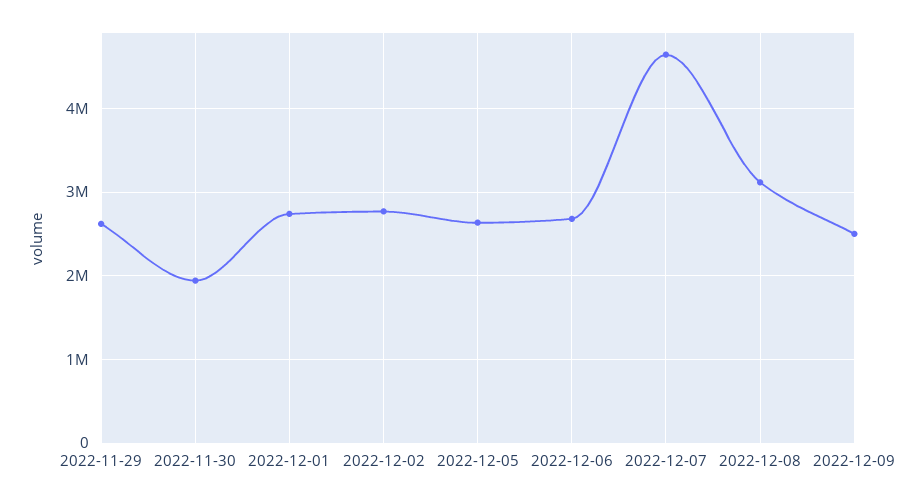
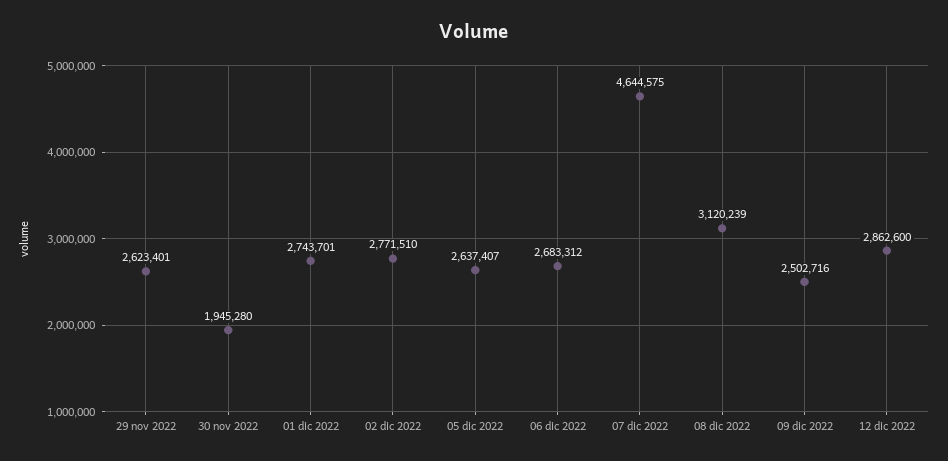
12 dic 2022: none -> 2862600

